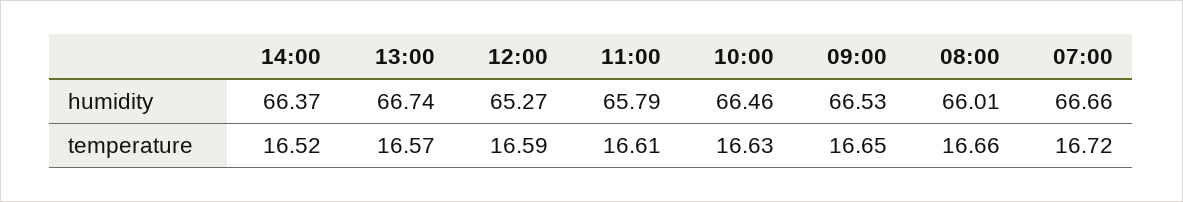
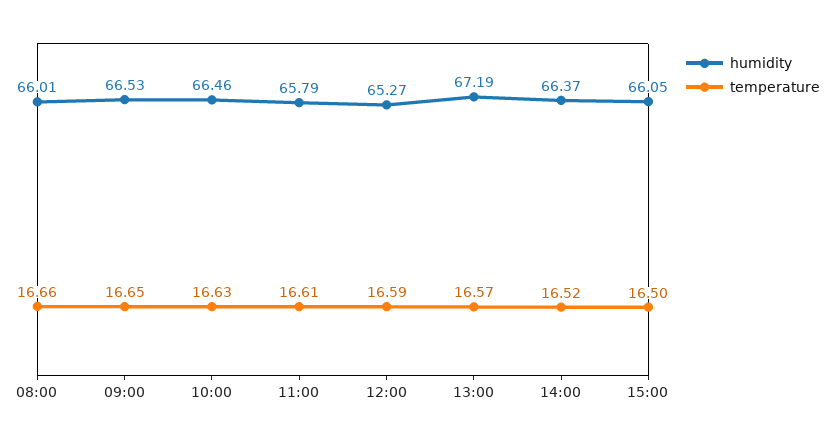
humidity, 13:00: 66.74 -> 67.19
humidity, 07:00: 66.66 -> none
temperature, 07:00: 16.72 -> none
humidity, 15:00: none -> 66.05
temperature, 15:00: none -> 16.5

